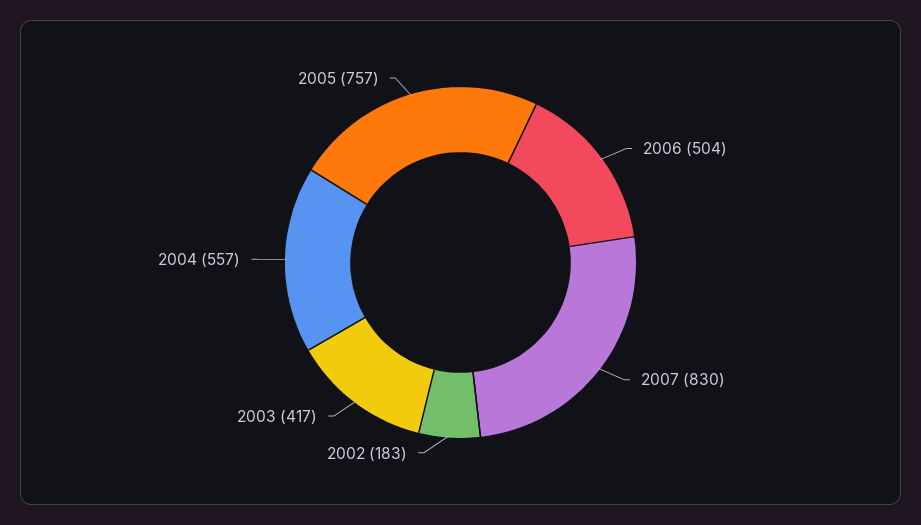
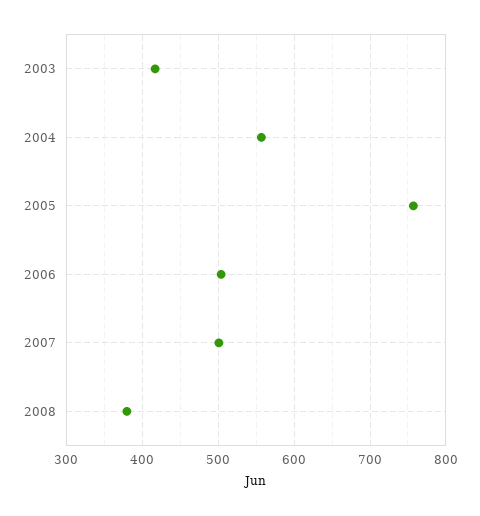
2007: 830 -> 500
2002: 183 -> none
2008: none -> 380

